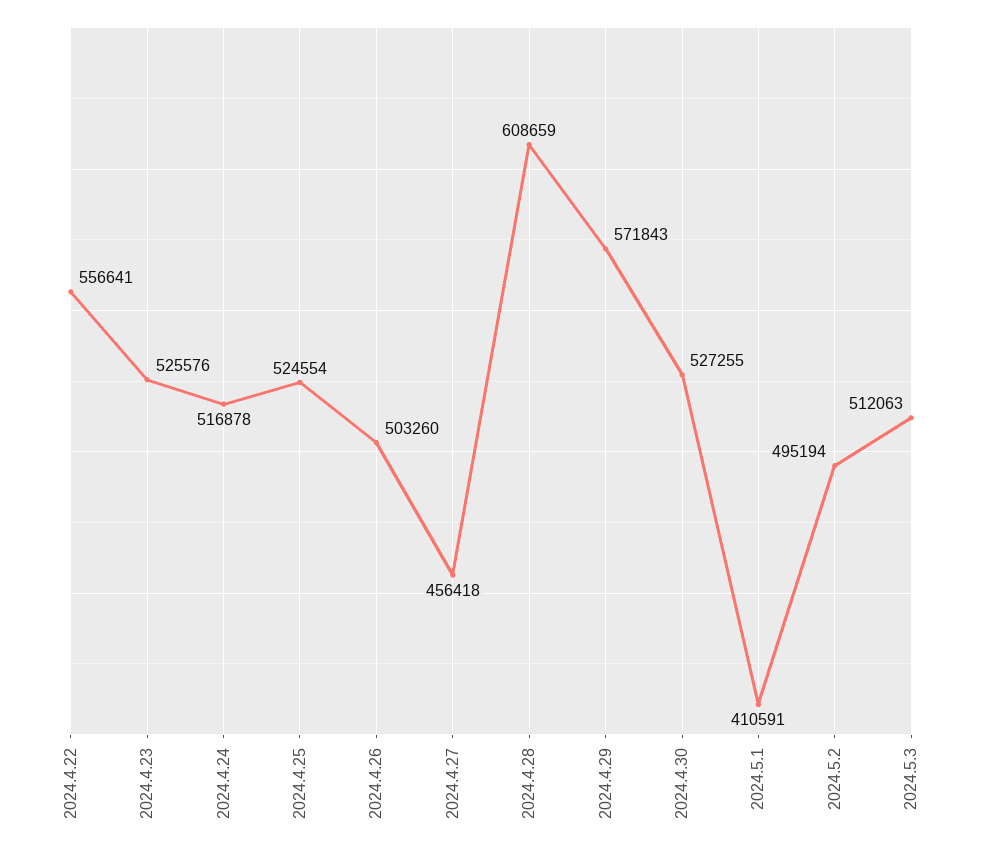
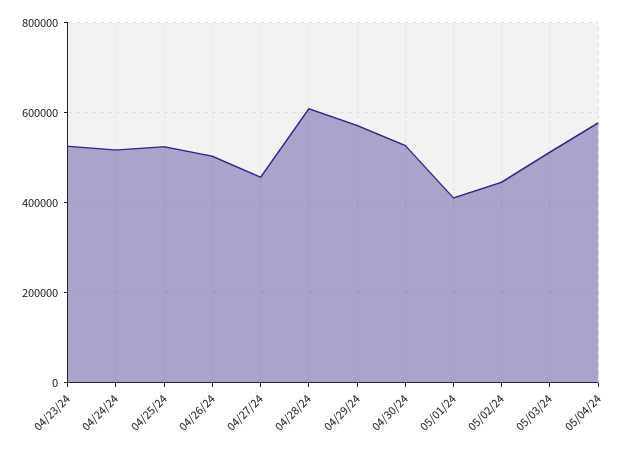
2024.4.22: 556641 -> none
2024.5.2: 495194 -> 440000
05/04/24: none -> 580000

